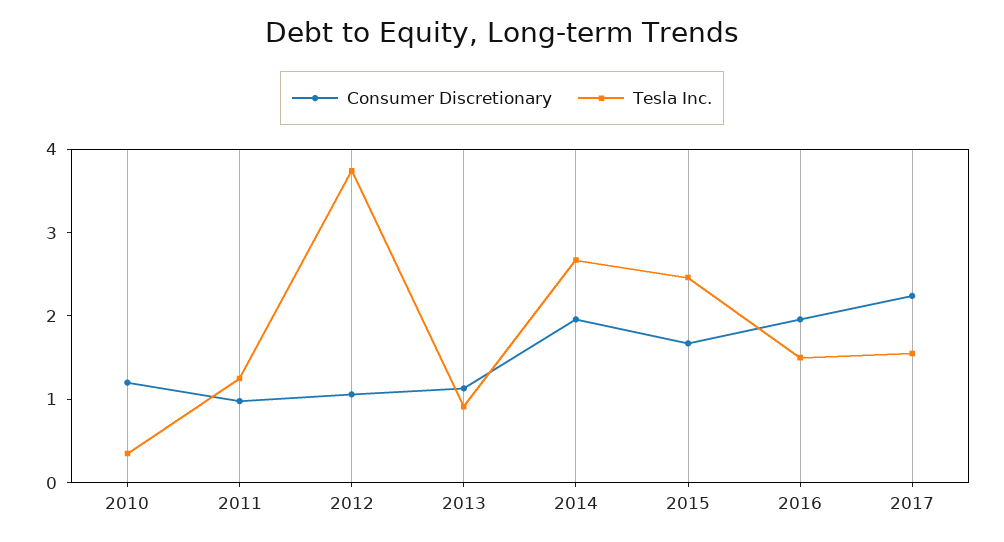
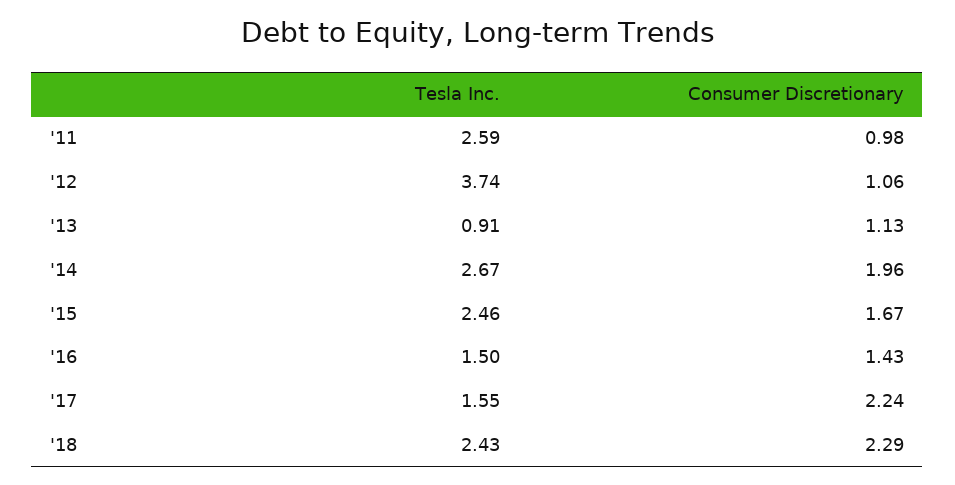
Consumer Discretionary, 2010: 1.2 -> none
Tesla Inc., 2010: 0.4 -> none
Tesla Inc., 2011: 1.2 -> 2.59
Consumer Discretionary, 2016: 2 -> 1.43
Tesla Inc., '18: none -> 2.43
Consumer Discretionary, '18: none -> 2.29

